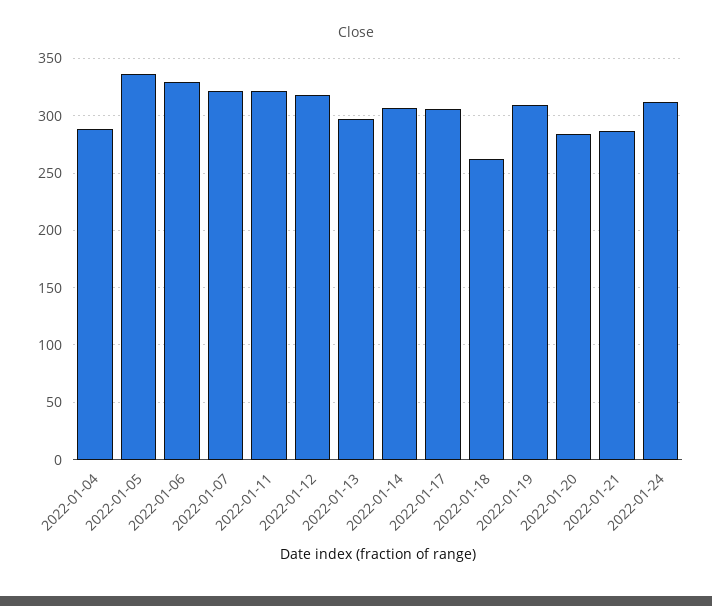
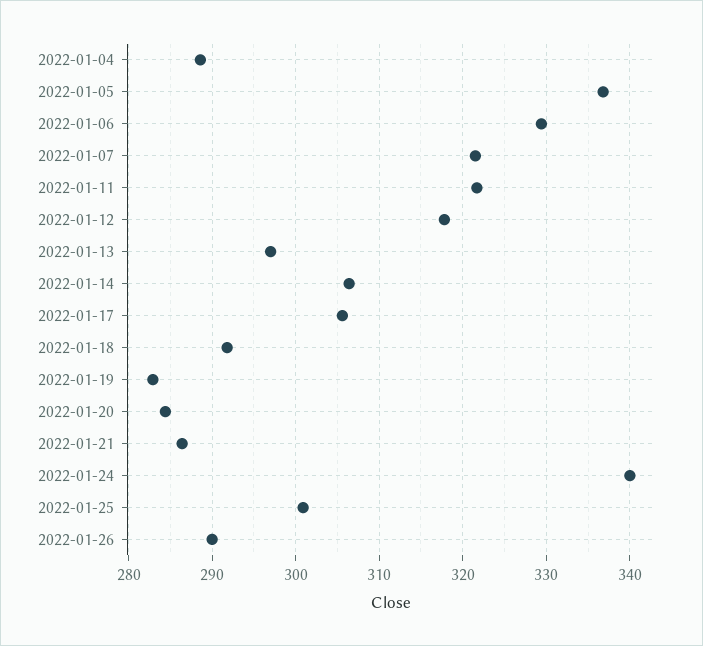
2022-01-18: 260 -> 292
2022-01-19: 310 -> 283
2022-01-24: 310 -> 340
2022-01-25: none -> 301
2022-01-26: none -> 290

